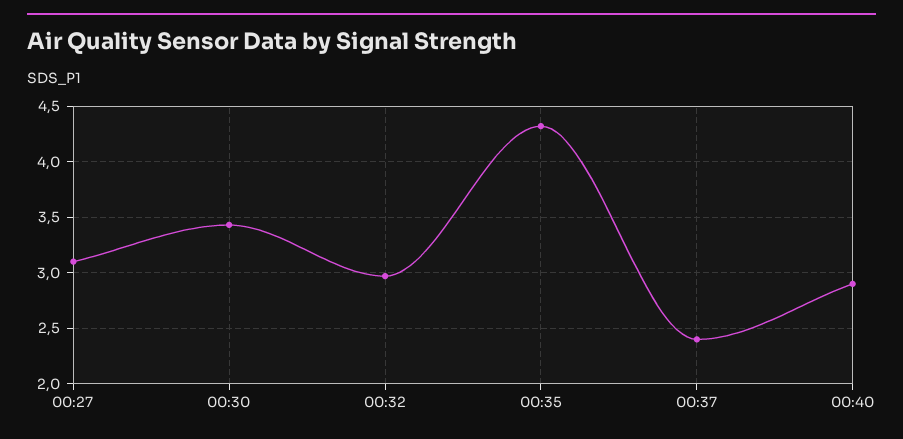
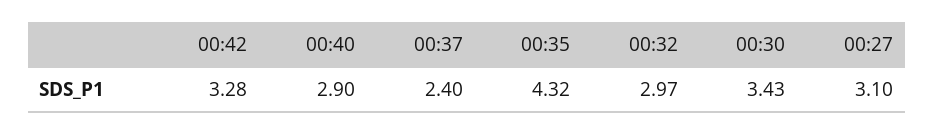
00:42: none -> 3.28

